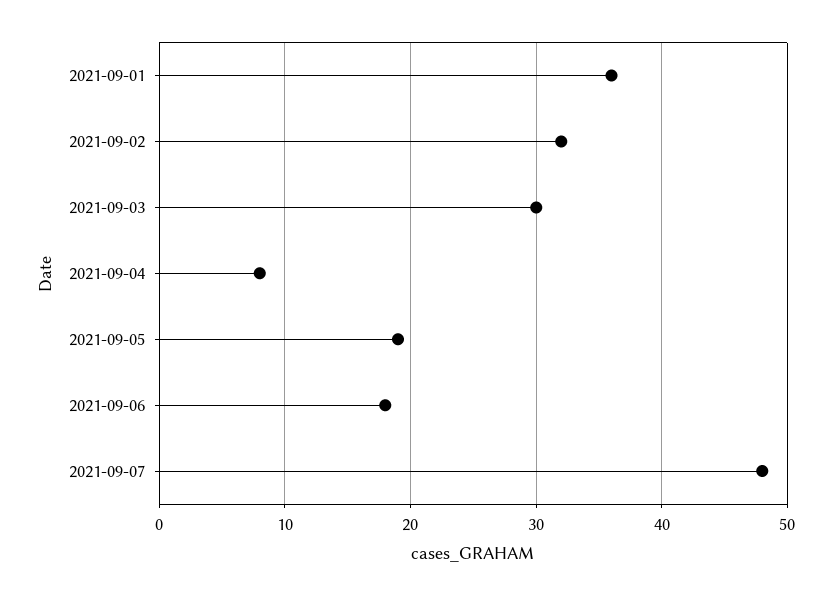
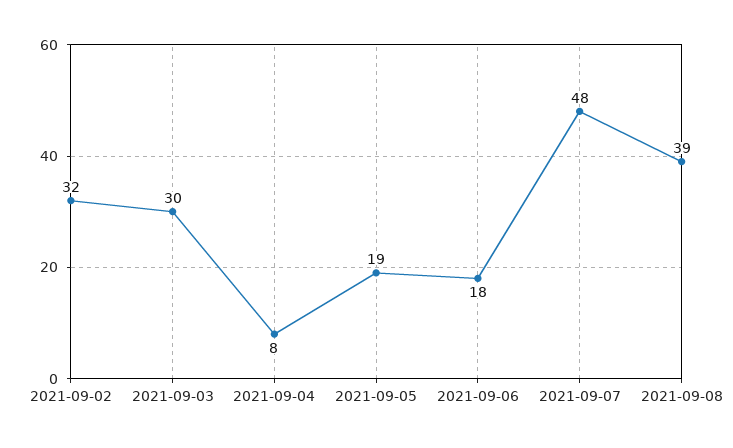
2021-09-01: 36 -> none
2021-09-08: none -> 39

